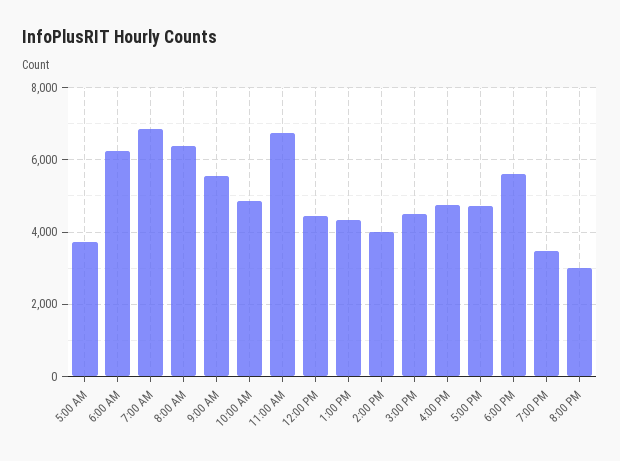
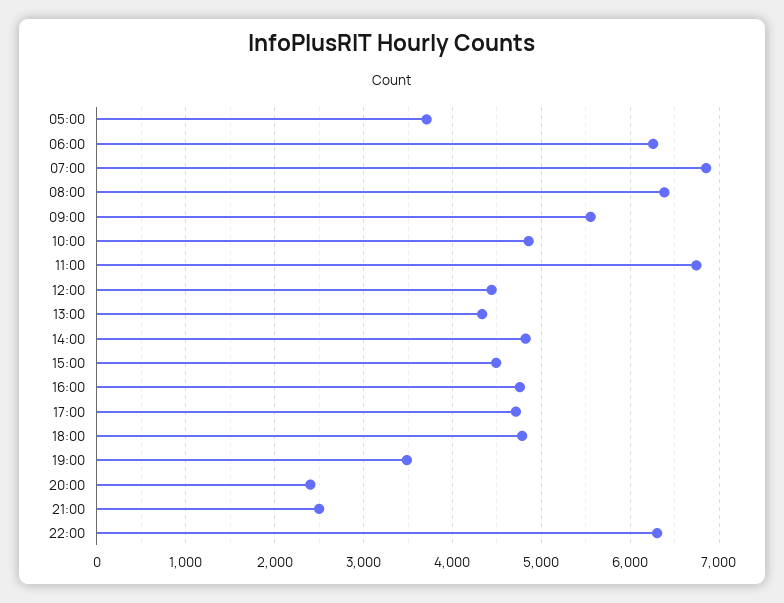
2:00 PM: 4000 -> 4800
6:00 PM: 5600 -> 4800
8:00 PM: 3000 -> 2400
21:00: none -> 2500
22:00: none -> 6300

